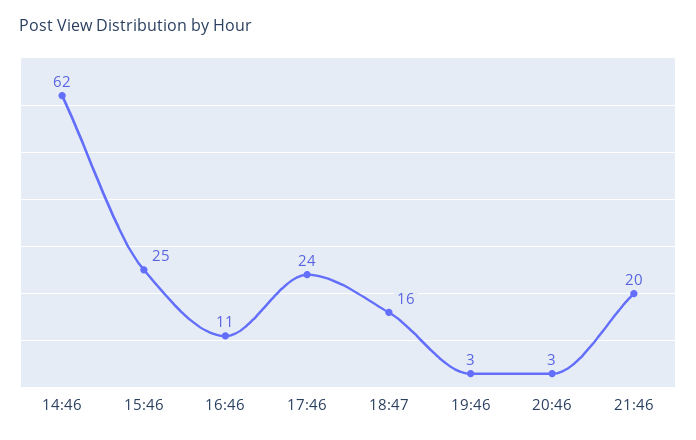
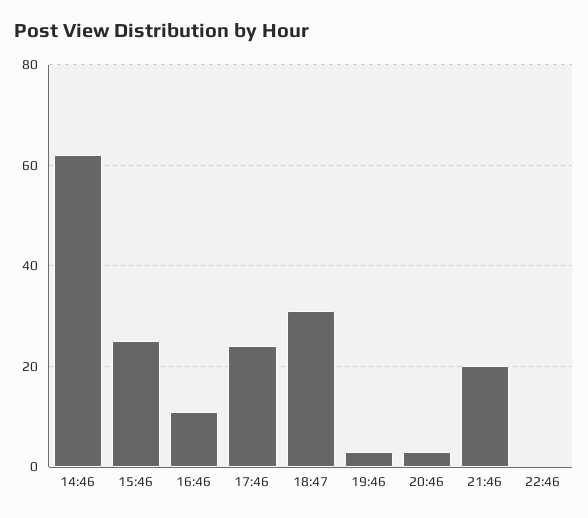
18:47: 16 -> 30
22:46: none -> 0

